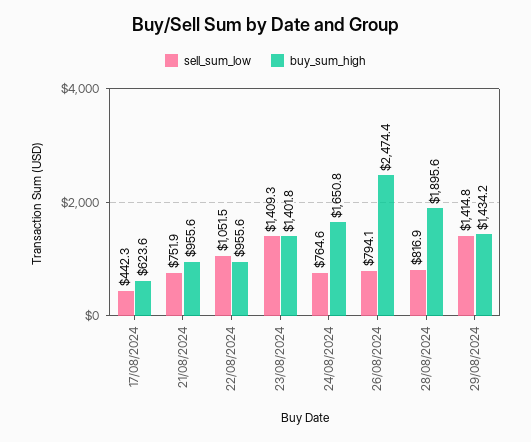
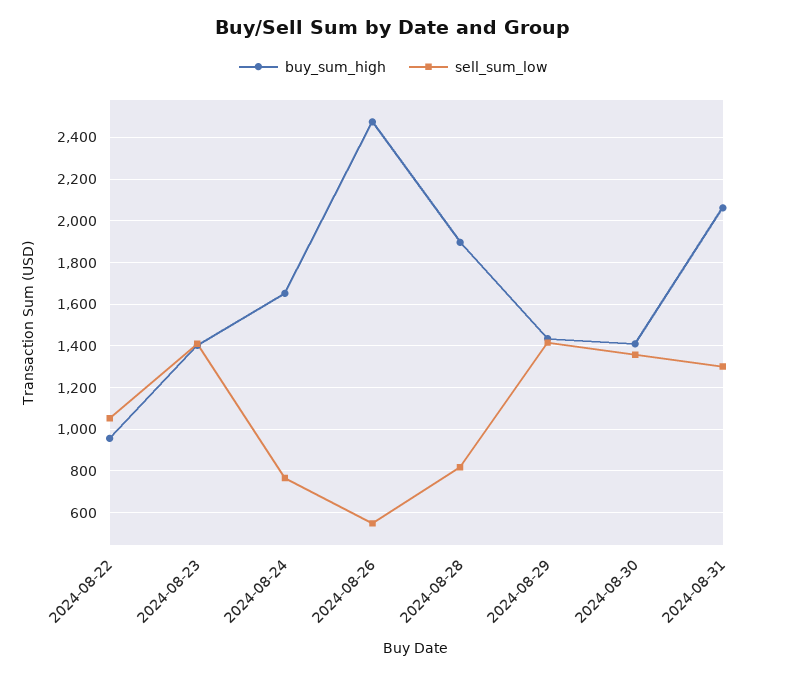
sell_sum_low, 17/08/2024: 442.3 -> none
buy_sum_high, 17/08/2024: 623.6 -> none
sell_sum_low, 21/08/2024: 751.9 -> none
buy_sum_high, 21/08/2024: 955.6 -> none
sell_sum_low, 26/08/2024: 794.1 -> 550
buy_sum_high, 2024-08-30: none -> 1400
sell_sum_low, 2024-08-30: none -> 1350
buy_sum_high, 2024-08-31: none -> 2050
sell_sum_low, 2024-08-31: none -> 1300

